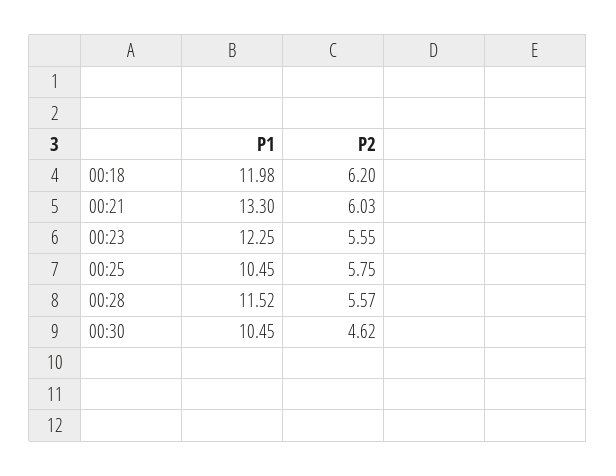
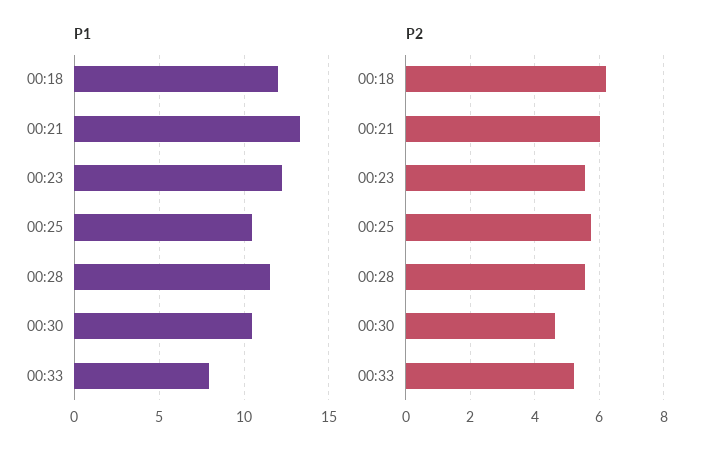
P1, 00:33: none -> 8
P2, 00:33: none -> 5.2

